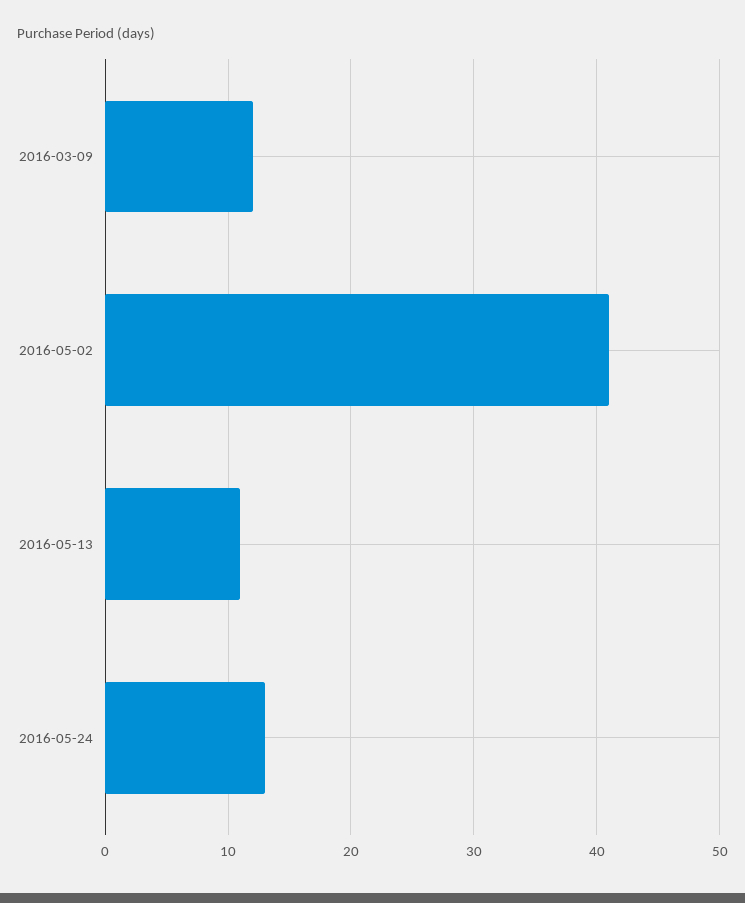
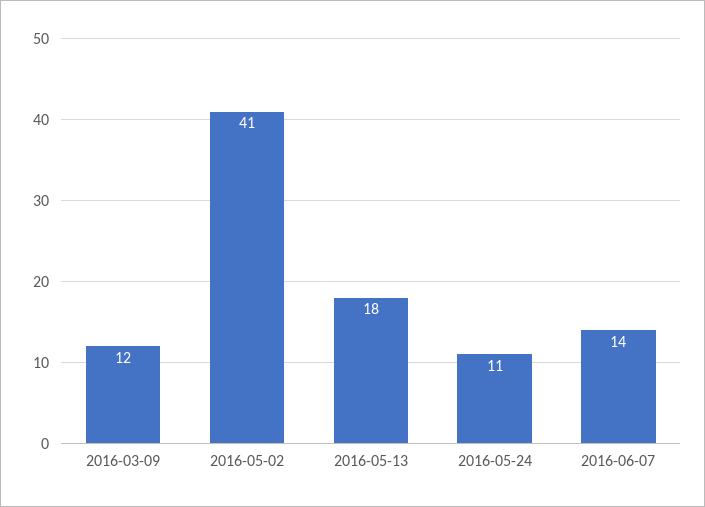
2016-05-13: 11 -> 18
2016-05-24: 13 -> 11
2016-06-07: none -> 14

